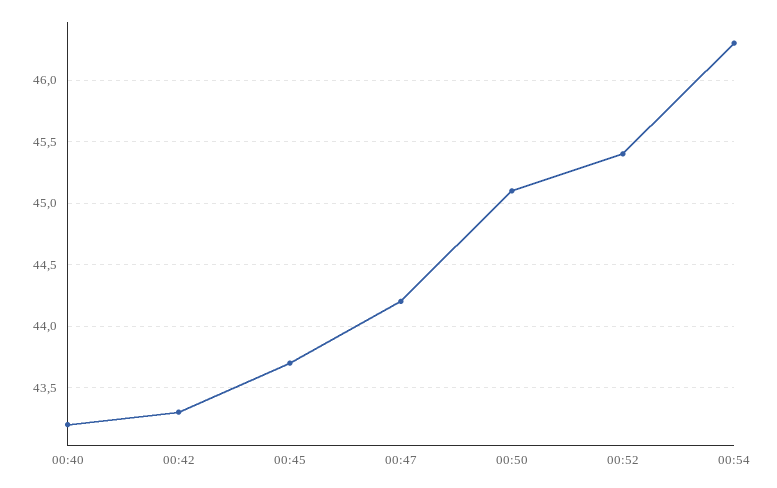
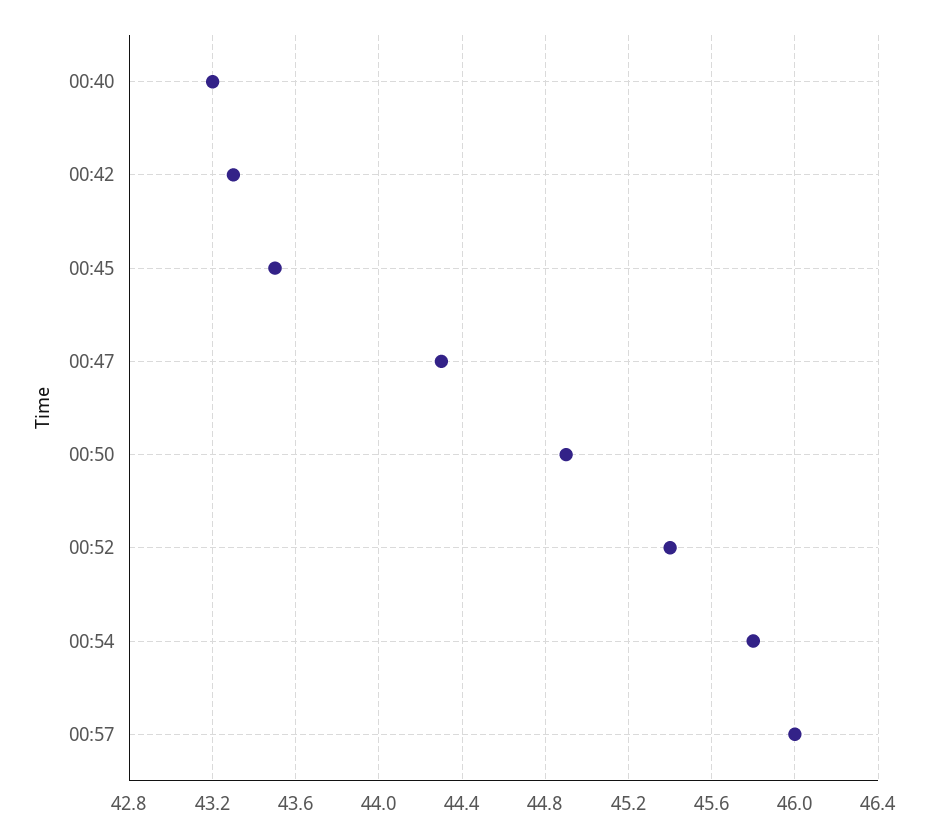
00:45: 43.7 -> 43.5
00:47: 44.2 -> 44.3
00:50: 45.1 -> 44.9
00:54: 46.3 -> 45.8
00:57: none -> 46

